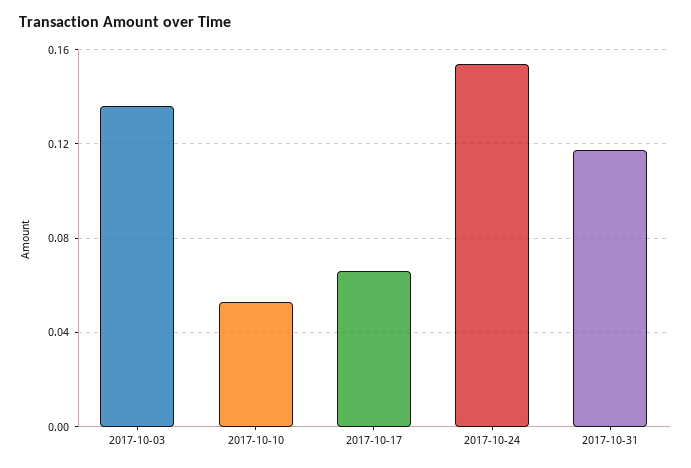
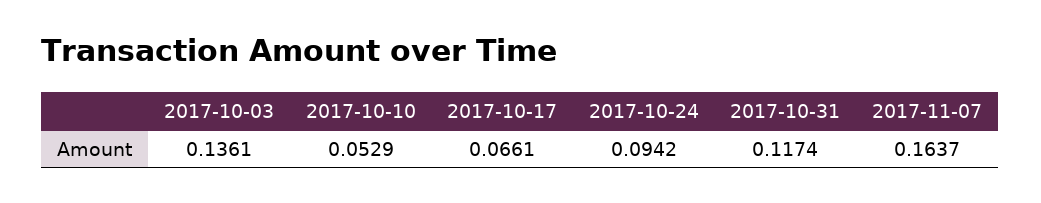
2017-10-24: 0.155 -> 0.0942
2017-11-07: none -> 0.1637

